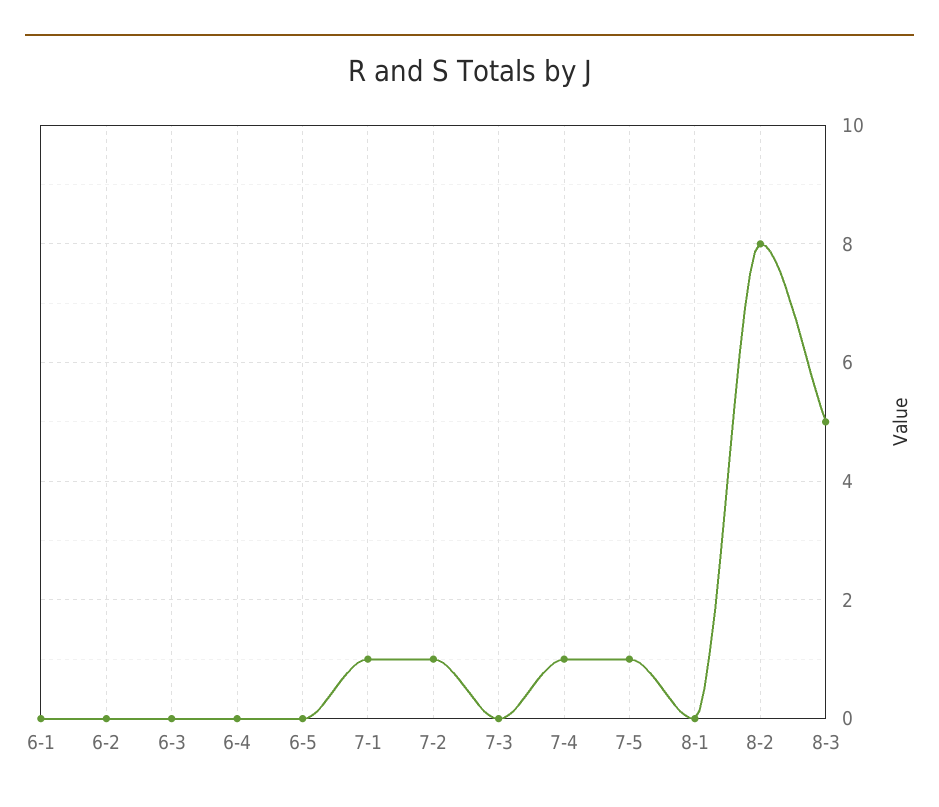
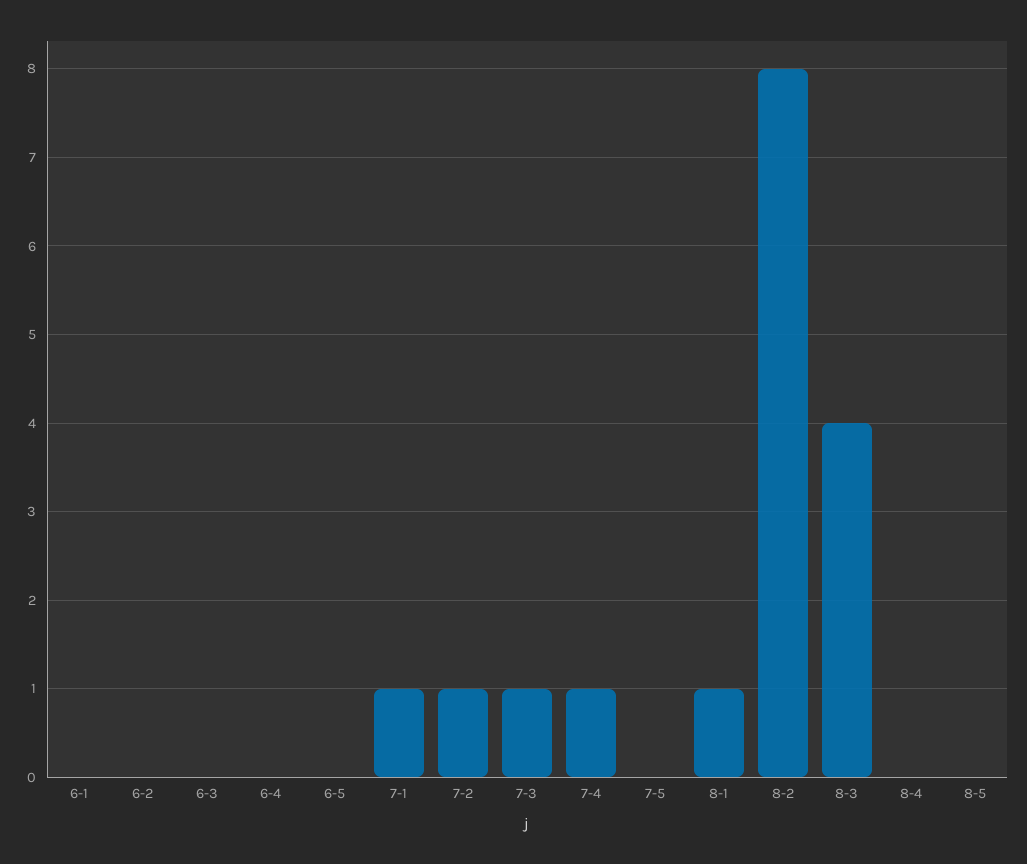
7-3: 0 -> 1
7-5: 1 -> 0
8-1: 0 -> 1
8-3: 5 -> 4
8-4: none -> 0
8-5: none -> 0

